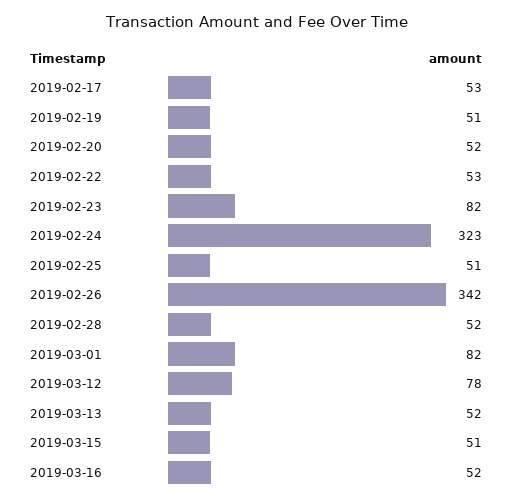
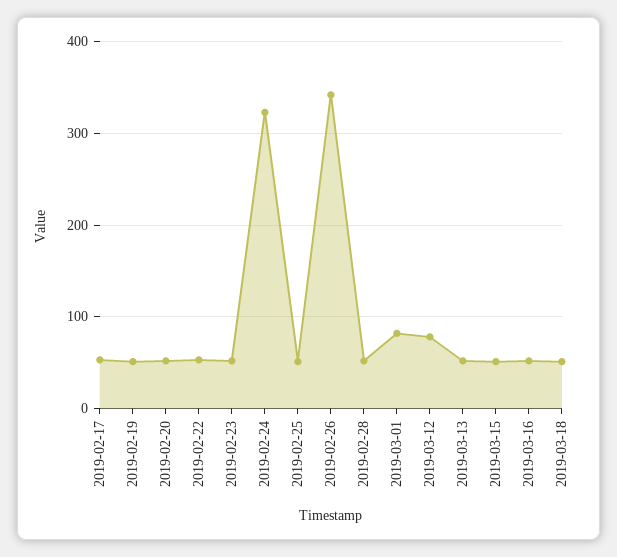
2019-02-23: 82 -> 50
2019-03-18: none -> 50

